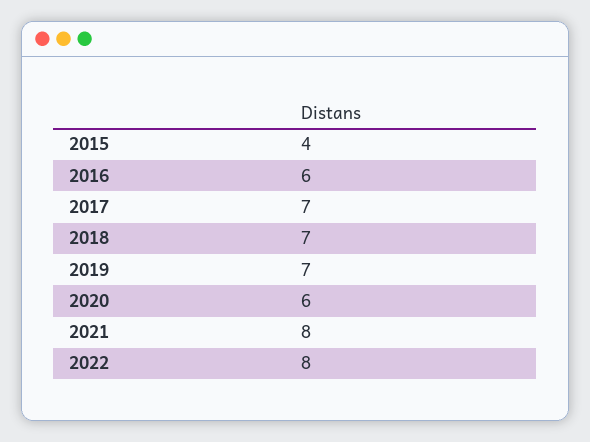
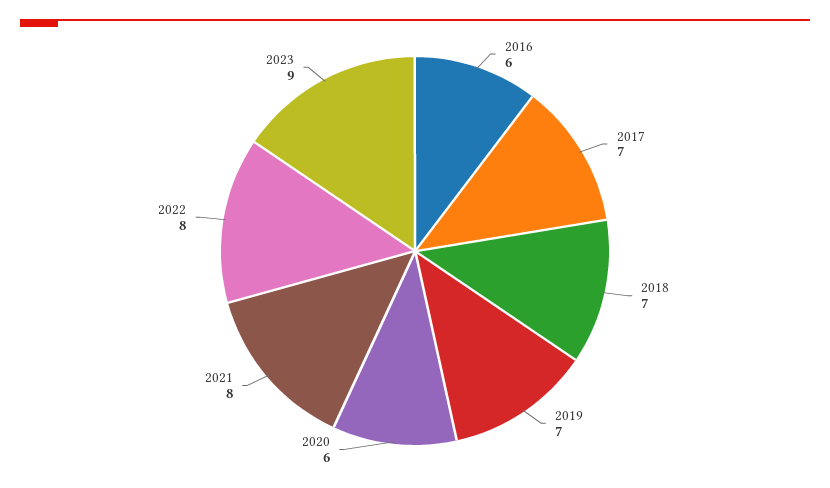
2015: 4 -> none
2023: none -> 9

